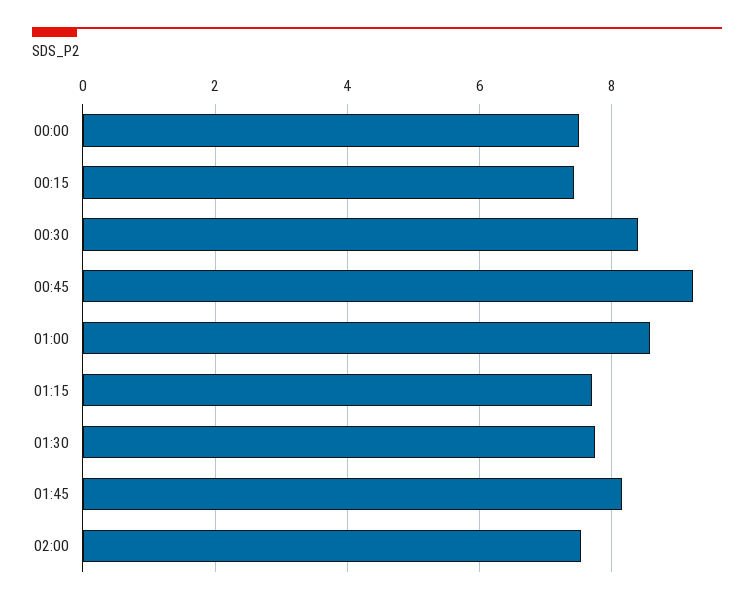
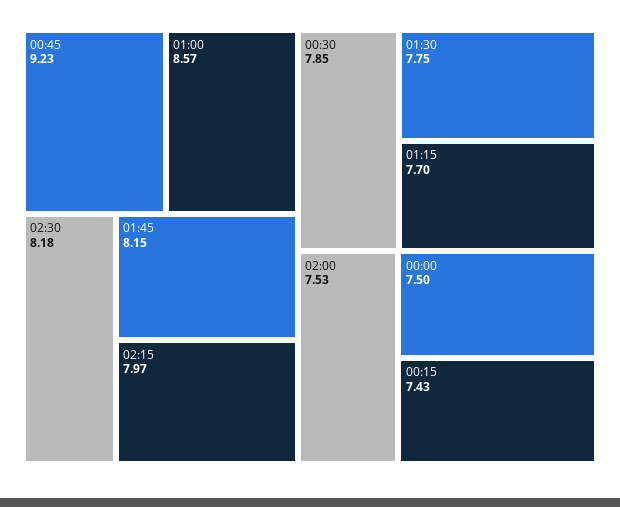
00:30: 8.4 -> 7.85
02:30: none -> 8.18
02:15: none -> 7.97

